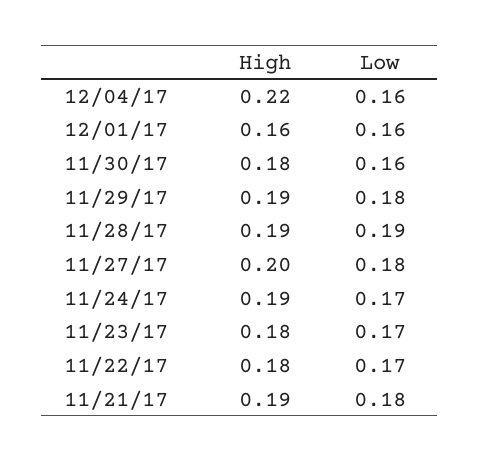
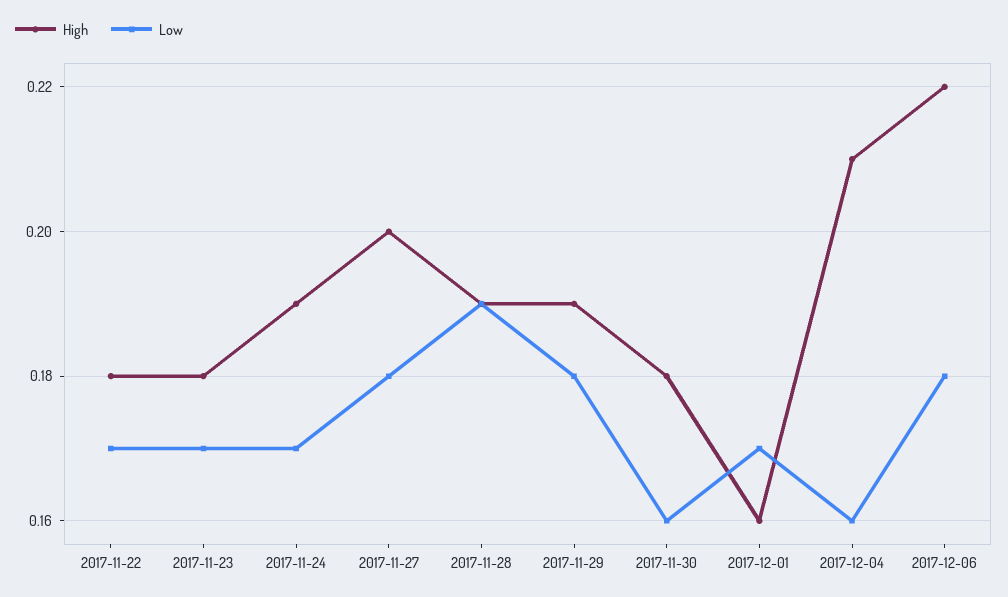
High, 12/04/17: 0.22 -> 0.21
Low, 12/01/17: 0.16 -> 0.17
High, 11/21/17: 0.19 -> none
Low, 11/21/17: 0.18 -> none
High, 2017-12-06: none -> 0.22
Low, 2017-12-06: none -> 0.18

